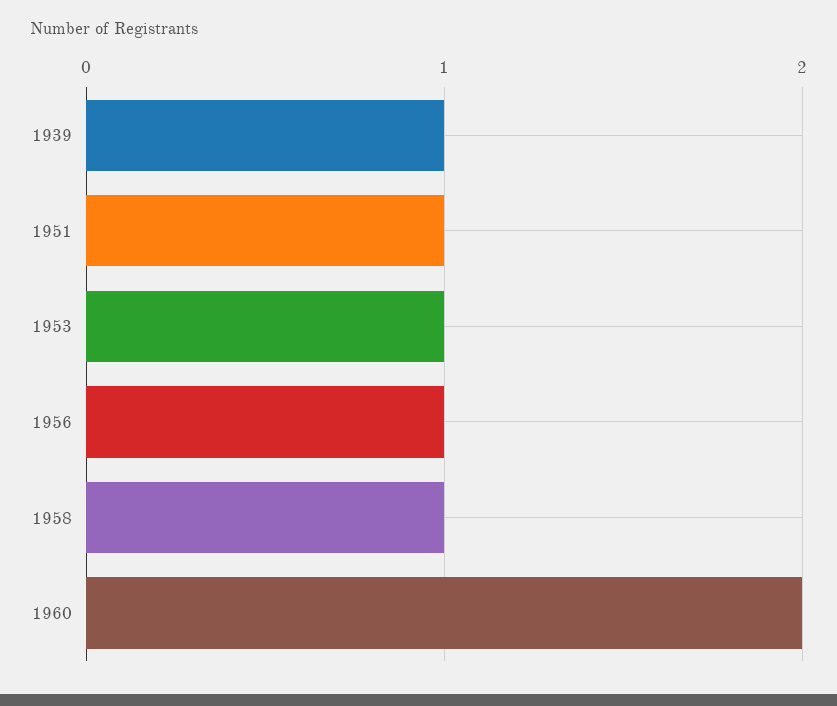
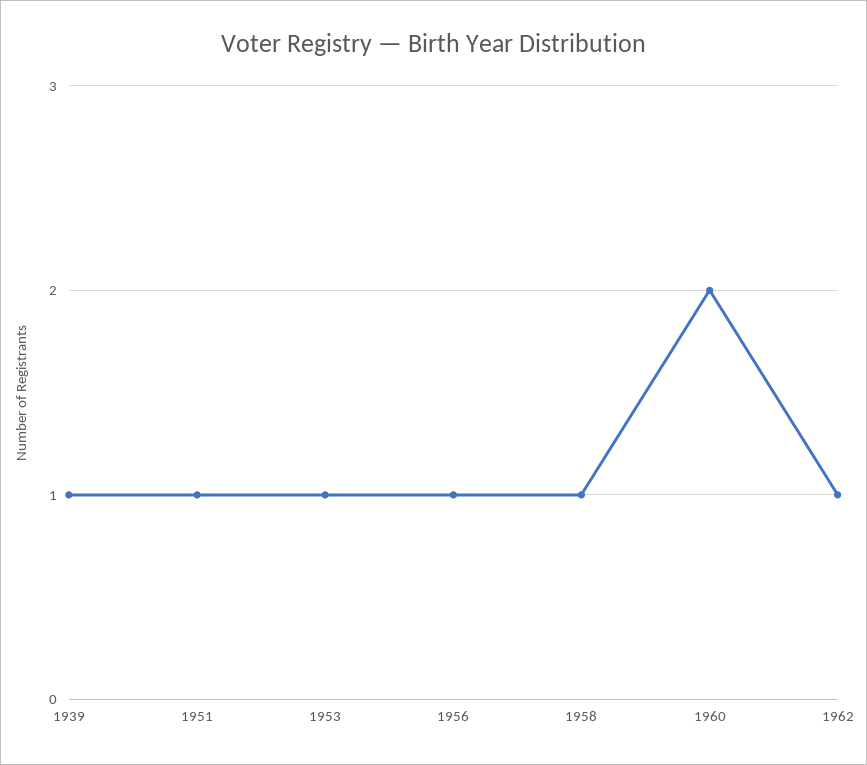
1962: none -> 1

